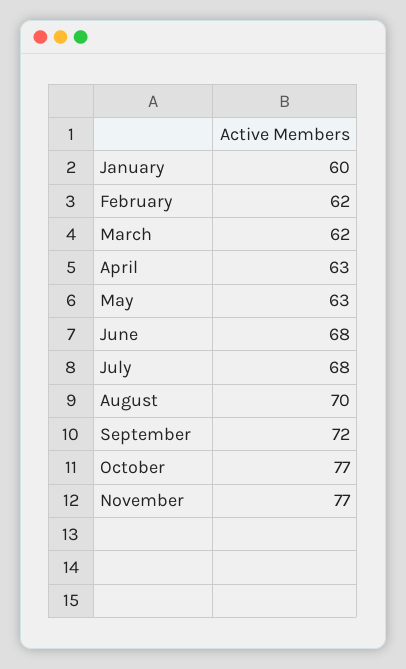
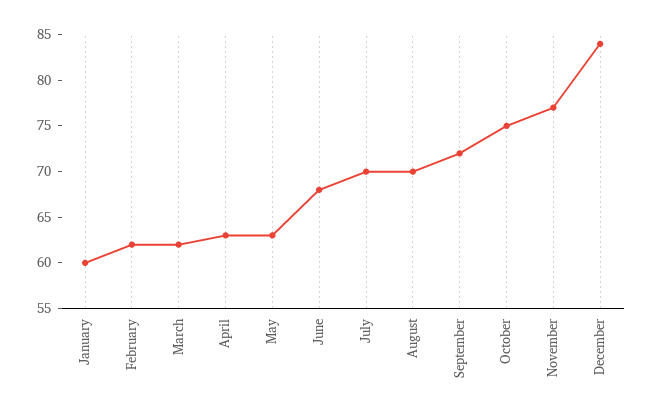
July: 68 -> 70
October: 77 -> 75
December: none -> 84

